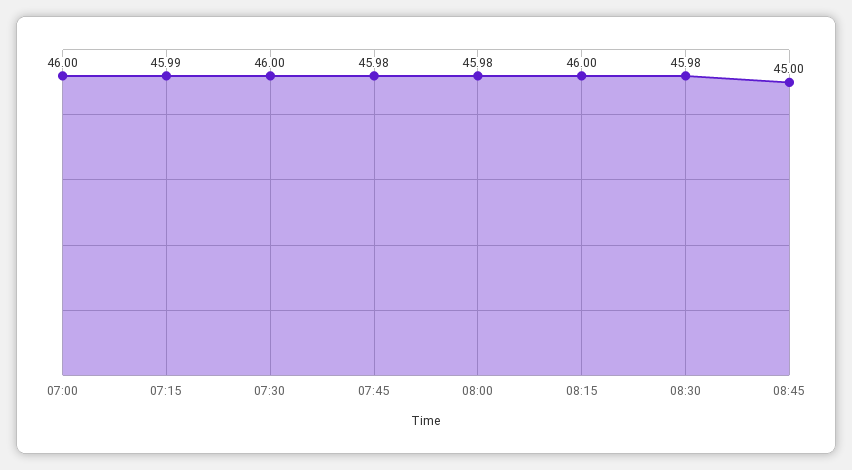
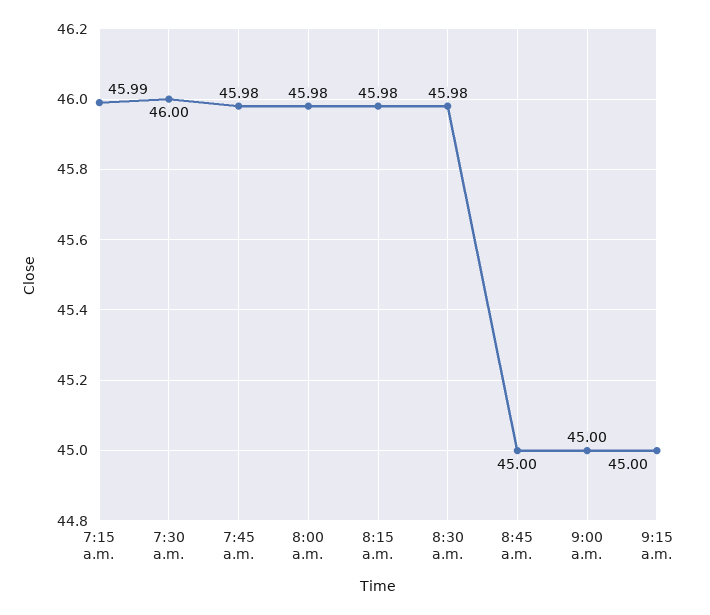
07:00: 46 -> none
08:15: 46 -> 45.98
9:00 a.m.: none -> 45
9:15 a.m.: none -> 45

